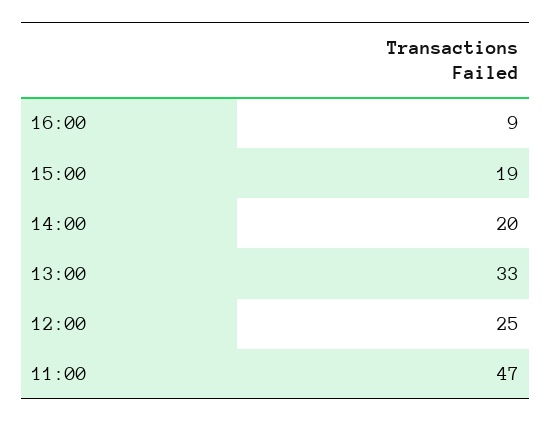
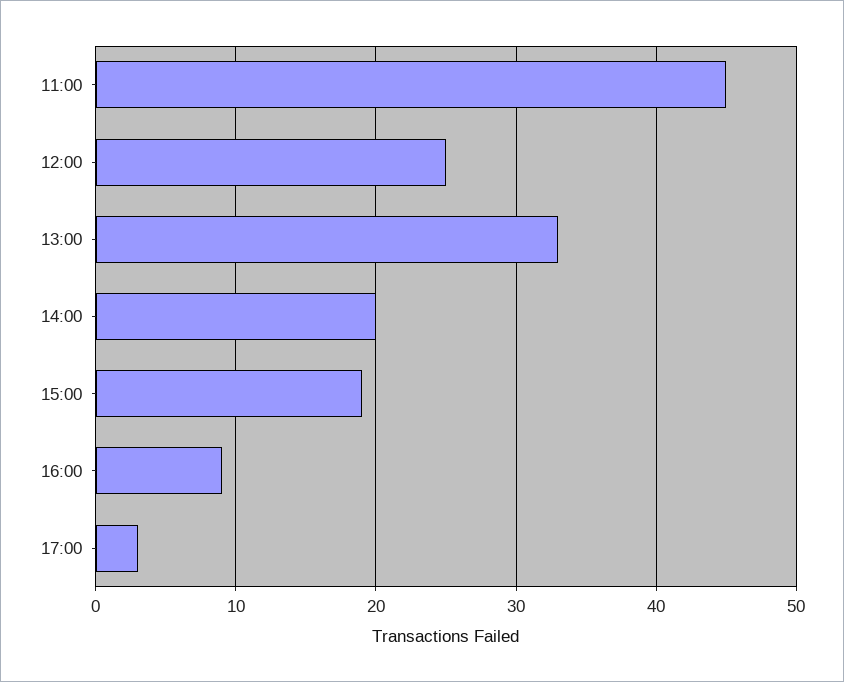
11:00: 47 -> 45
17:00: none -> 3

